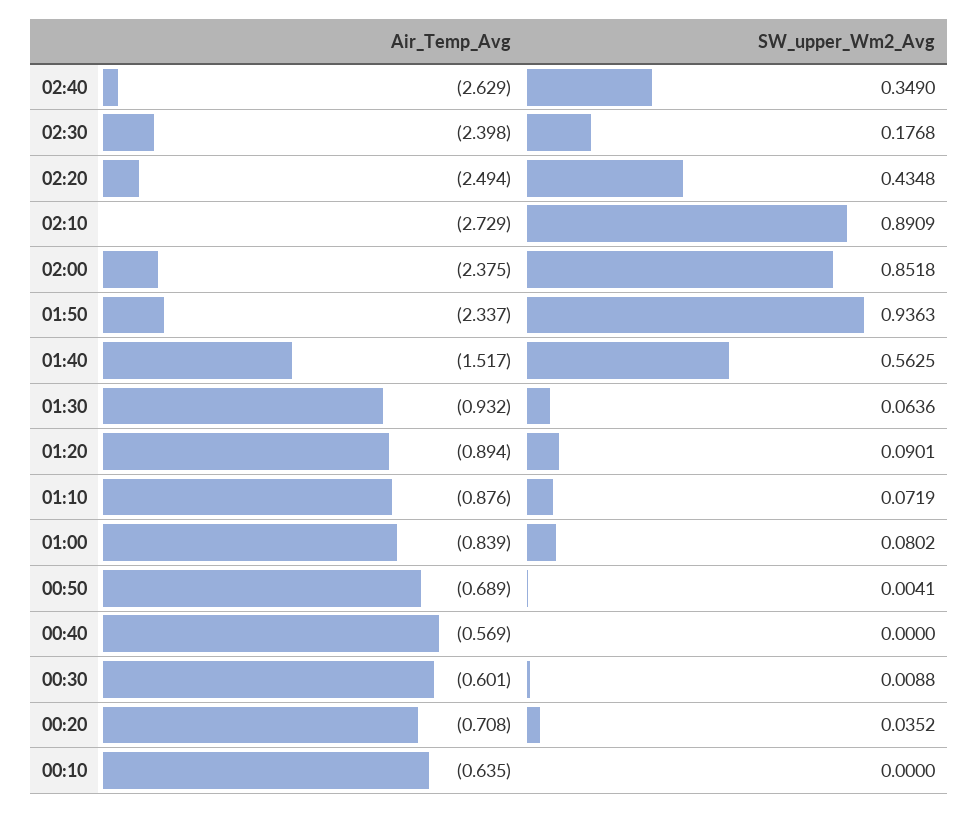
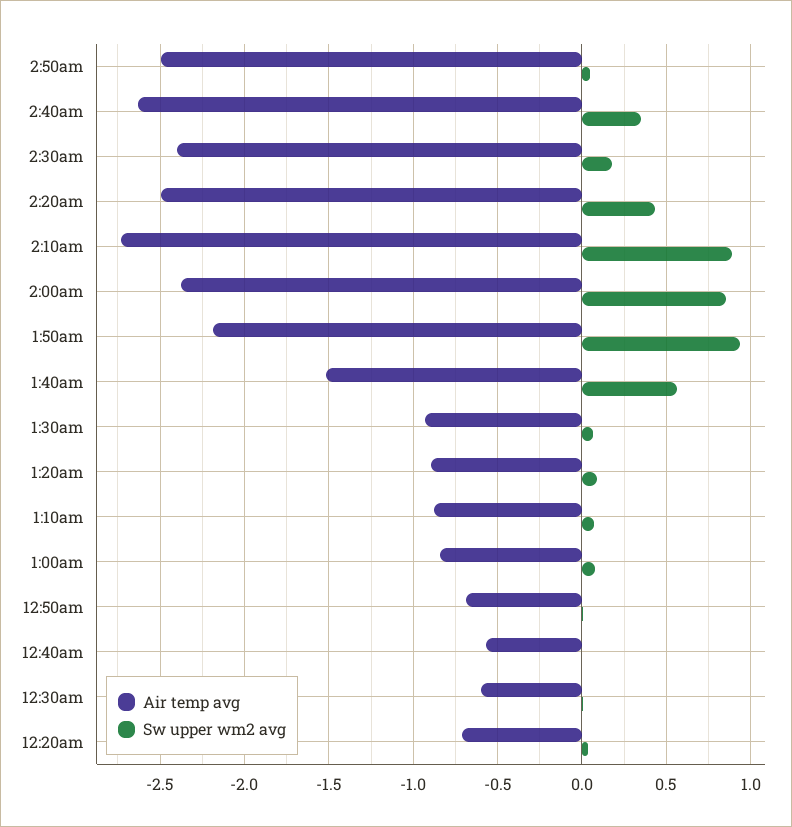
Air_Temp_Avg, 01:50: -2.337 -> -2.2
Air_Temp_Avg, 00:10: -0.635 -> none
SW_upper_Wm2_Avg, 00:10: 0 -> none
Air_Temp_Avg, 2:50am: none -> -2.5
SW_upper_Wm2_Avg, 2:50am: none -> 0.05

